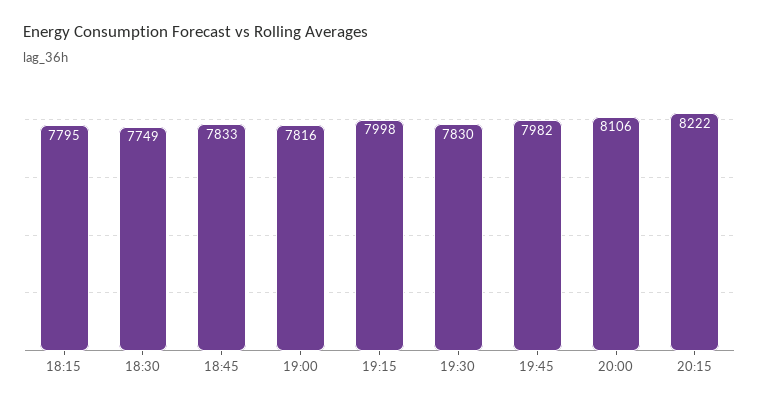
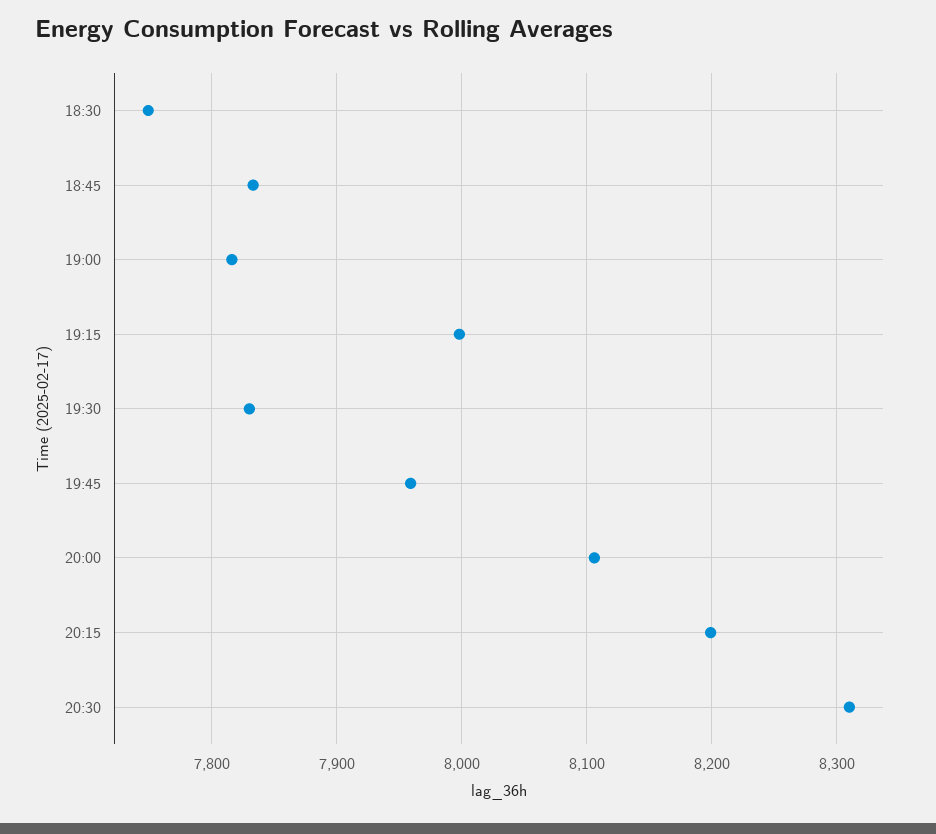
18:15: 7795 -> none
19:45: 7982 -> 7960
20:15: 8222 -> 8200
20:30: none -> 8310

